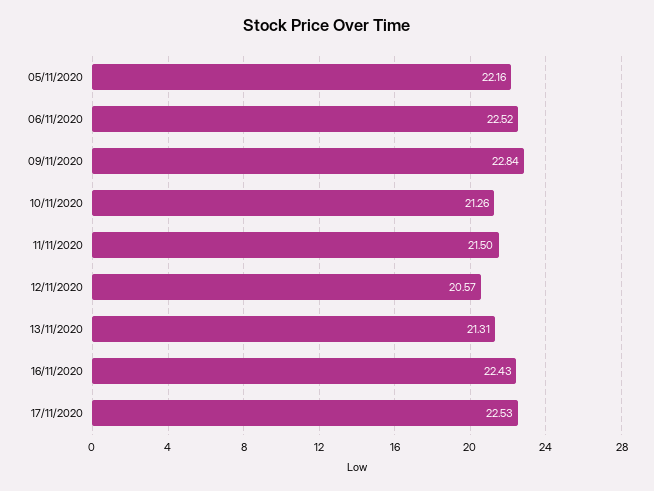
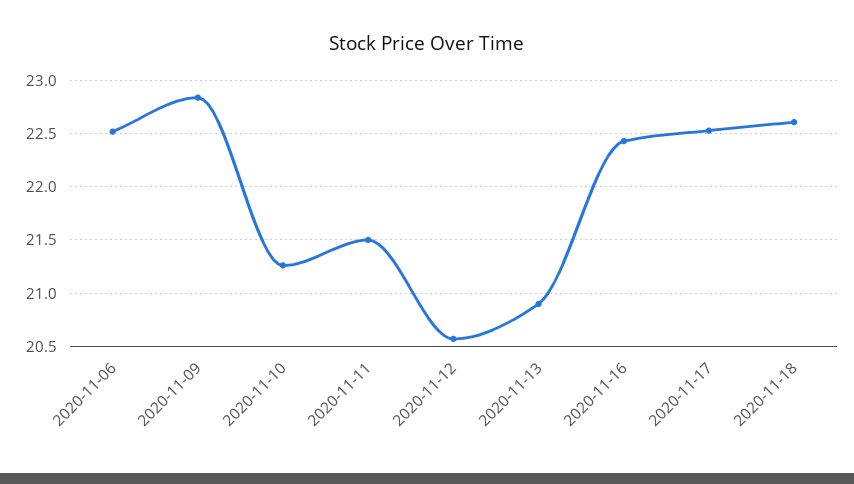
05/11/2020: 22.16 -> none
13/11/2020: 21.31 -> 20.9
2020-11-18: none -> 22.6

